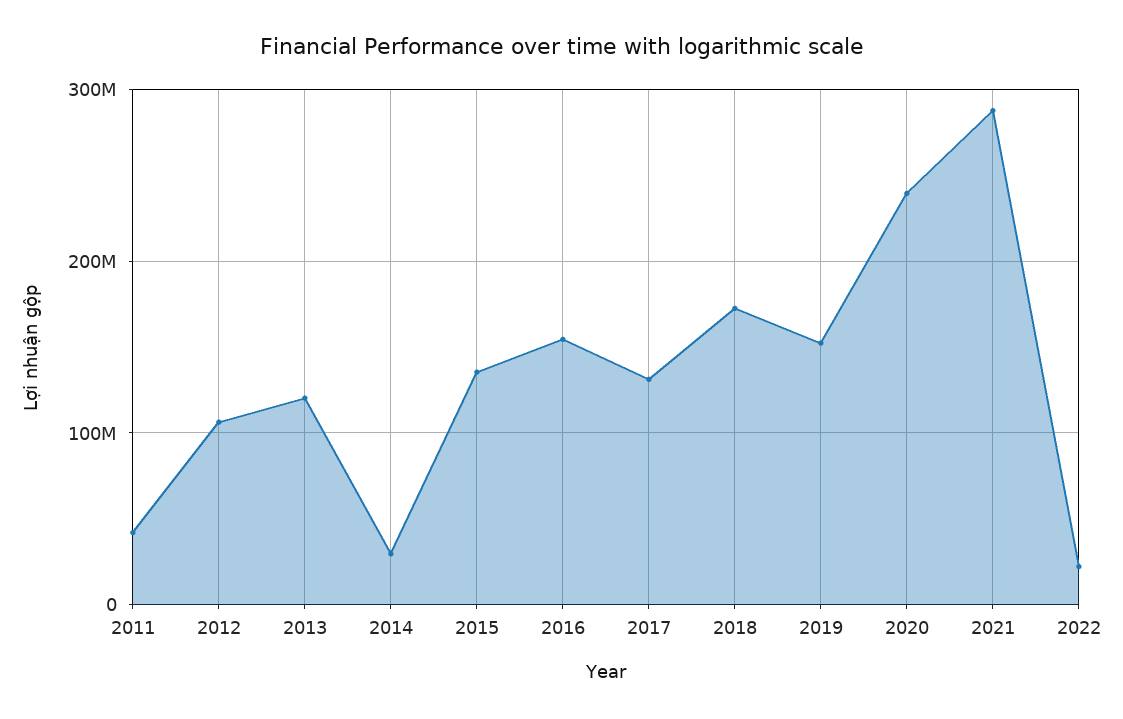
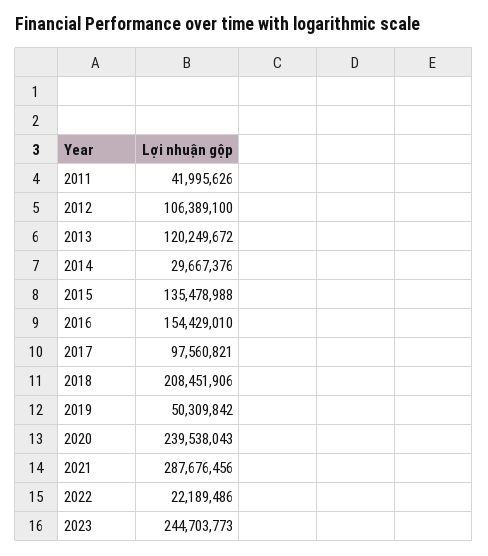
2017: 130000000 -> 97560821
2018: 170000000 -> 208451906
2019: 150000000 -> 50309842
2023: none -> 244703773

